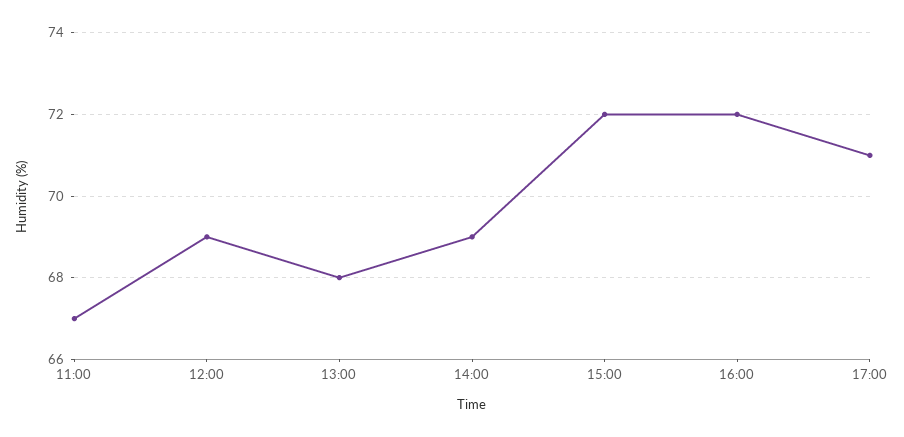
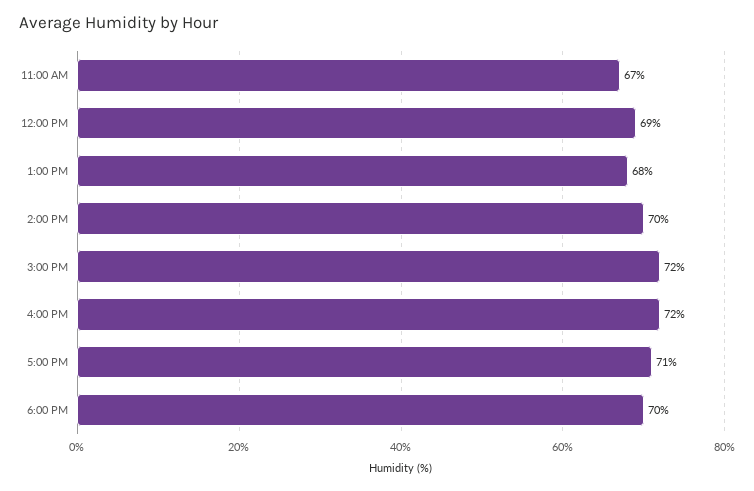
14:00: 69 -> 70
6:00 PM: none -> 70

